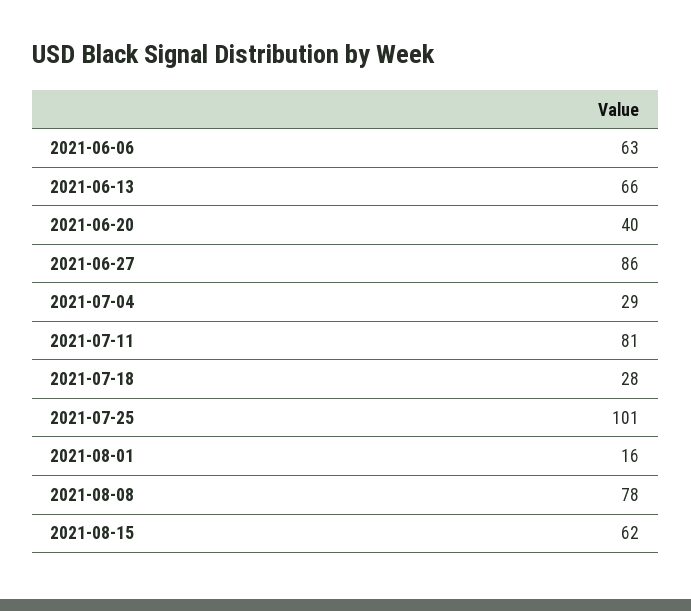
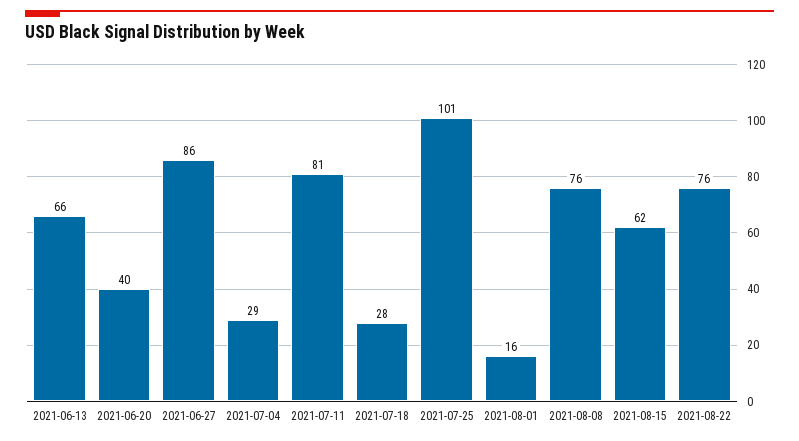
2021-06-06: 63 -> none
2021-08-08: 78 -> 76
2021-08-22: none -> 76

